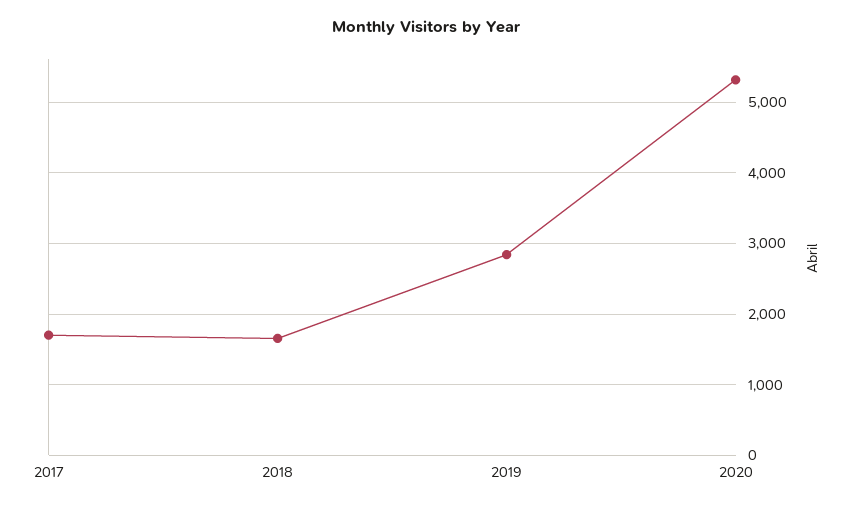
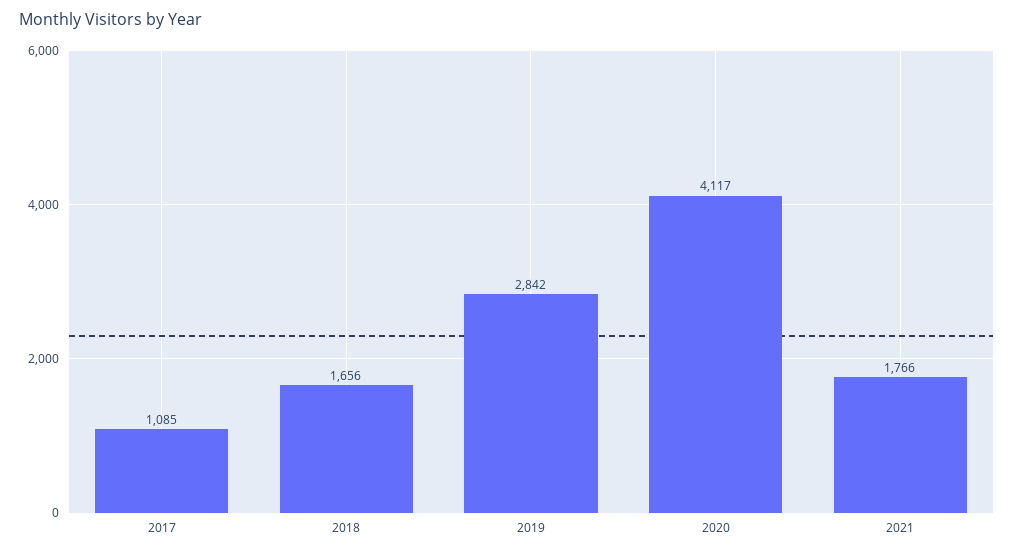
2017: 1700 -> 1085
2020: 5300 -> 4117
2021: none -> 1766

